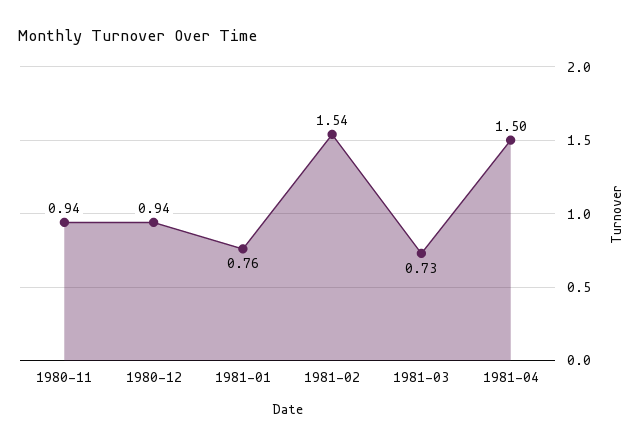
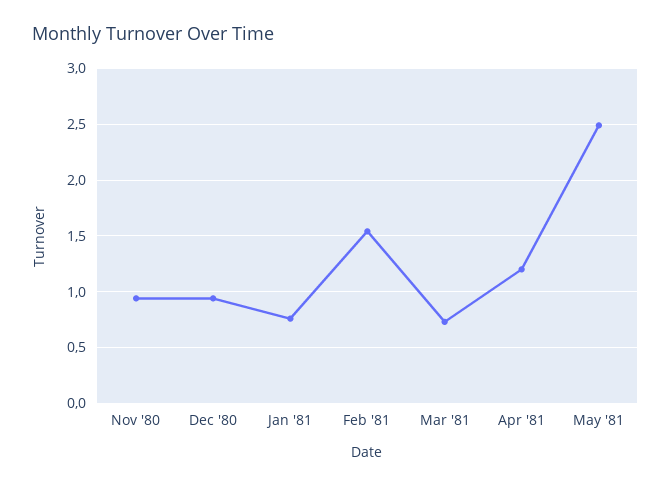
1981-04: 1.5 -> 1.2
May '81: none -> 2.5

